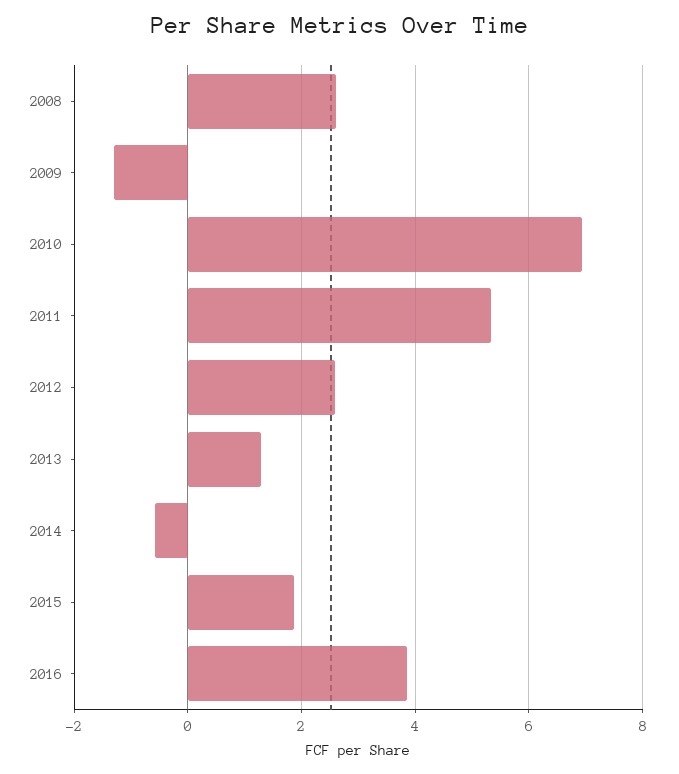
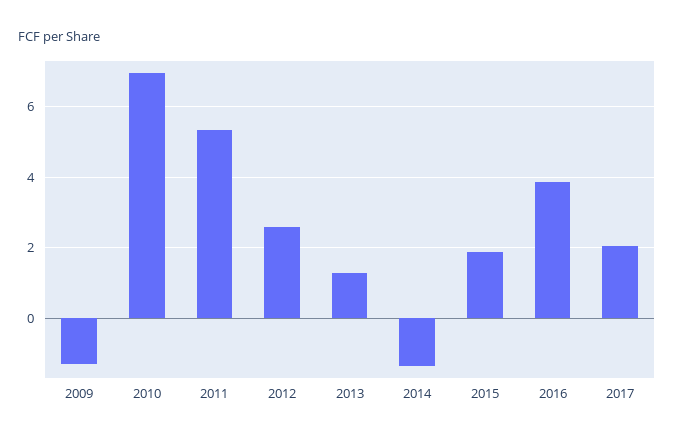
2008: 2.6 -> none
2014: -0.6 -> -1.4
2017: none -> 2

